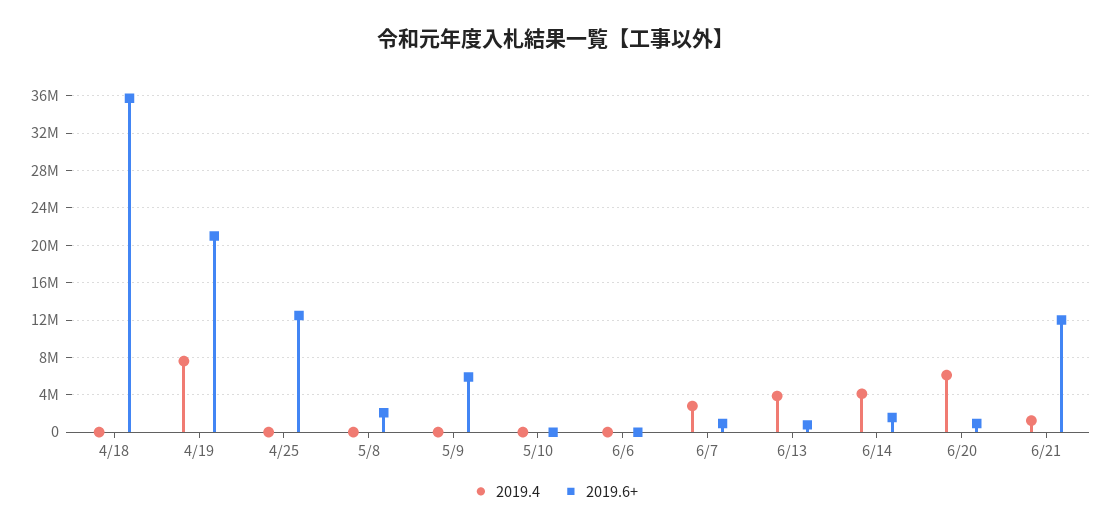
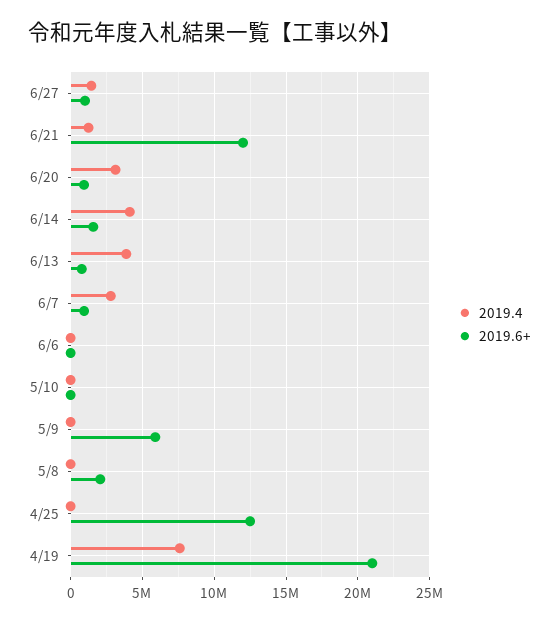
2019.4, 4/18: 0 -> none
2019.6+, 4/18: 36000000 -> none
2019.4, 6/20: 6000000 -> 3000000
2019.4, 6/27: none -> 1500000
2019.6+, 6/27: none -> 1000000

